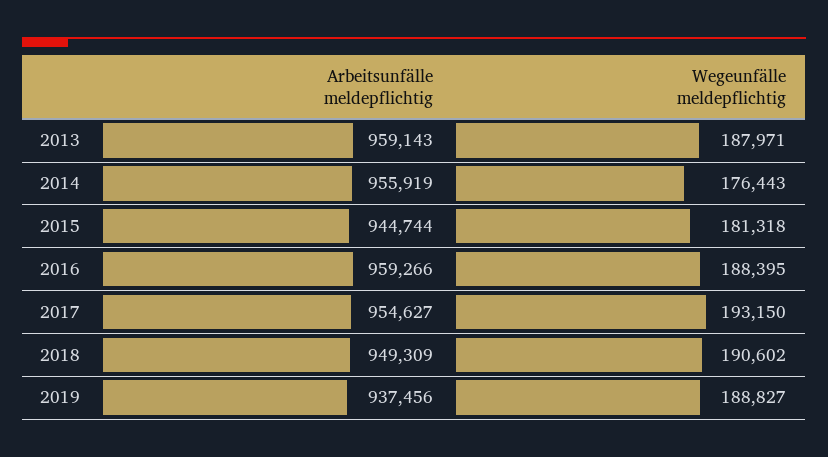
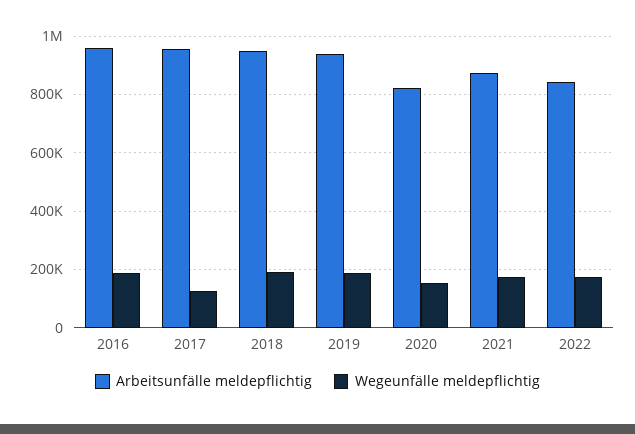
Arbeitsunfälle meldepflichtig, 2013: 959143 -> none
Wegeunfälle meldepflichtig, 2013: 187971 -> none
Arbeitsunfälle meldepflichtig, 2014: 955919 -> none
Wegeunfälle meldepflichtig, 2014: 176443 -> none
Arbeitsunfälle meldepflichtig, 2015: 944744 -> none
Wegeunfälle meldepflichtig, 2015: 181318 -> none
Wegeunfälle meldepflichtig, 2017: 193150 -> 125000
Arbeitsunfälle meldepflichtig, 2020: none -> 825000
Wegeunfälle meldepflichtig, 2020: none -> 150000
Arbeitsunfälle meldepflichtig, 2021: none -> 875000
Wegeunfälle meldepflichtig, 2021: none -> 175000
Arbeitsunfälle meldepflichtig, 2022: none -> 850000
Wegeunfälle meldepflichtig, 2022: none -> 175000

